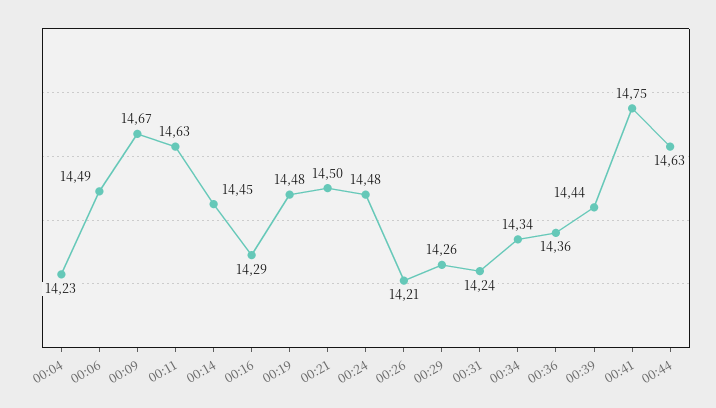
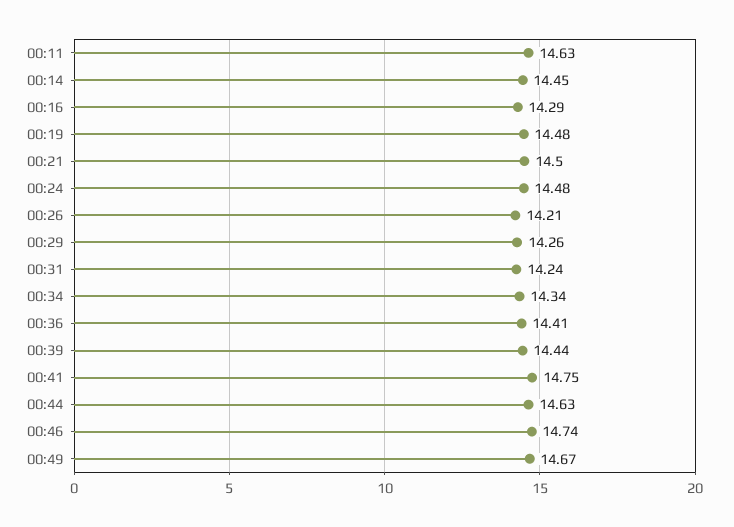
00:04: 14.23 -> none
00:06: 14.49 -> none
00:09: 14.67 -> none
00:36: 14.36 -> 14.41
00:46: none -> 14.74
00:49: none -> 14.67

